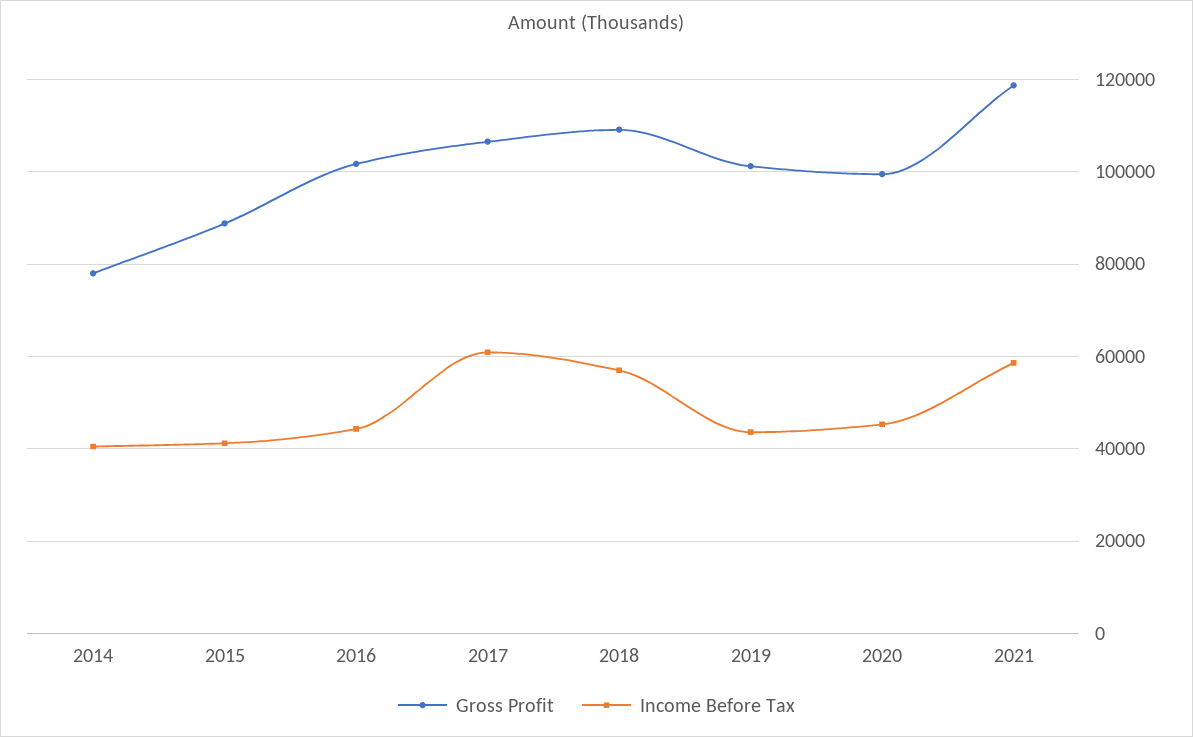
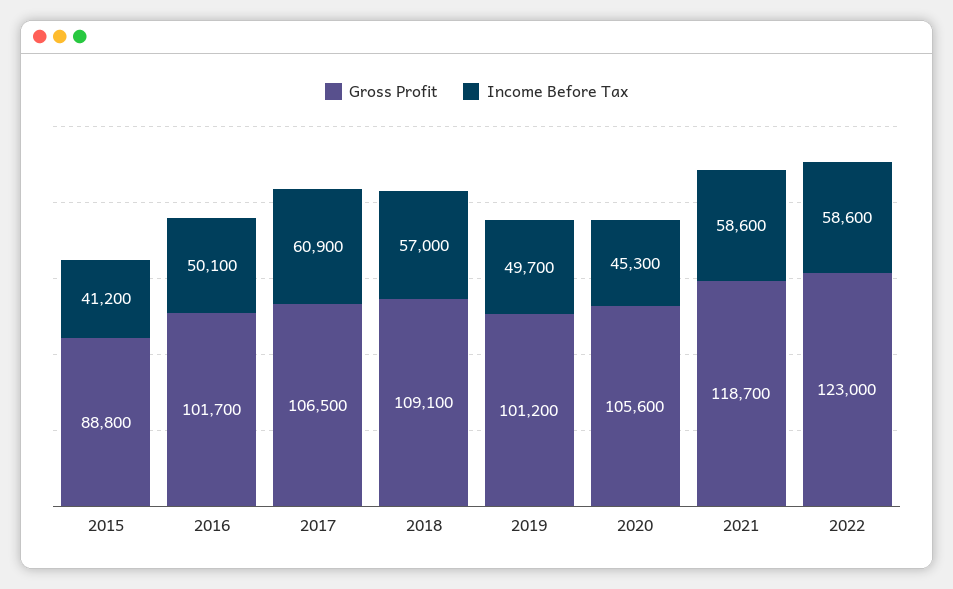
Gross Profit, 2014: 78000 -> none
Income Before Tax, 2014: 40000 -> none
Income Before Tax, 2016: 44000 -> 50100
Income Before Tax, 2019: 44000 -> 49700
Gross Profit, 2020: 100000 -> 105600
Gross Profit, 2022: none -> 123000
Income Before Tax, 2022: none -> 58600

